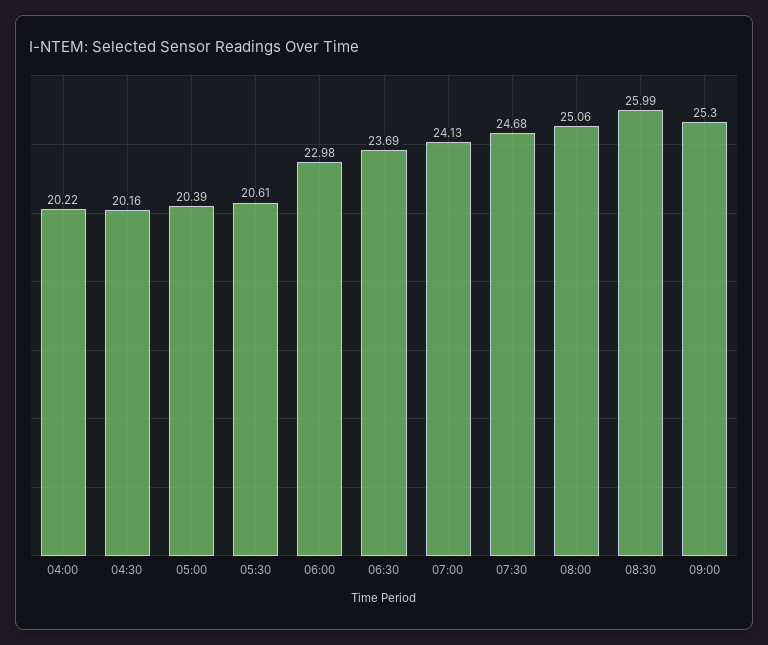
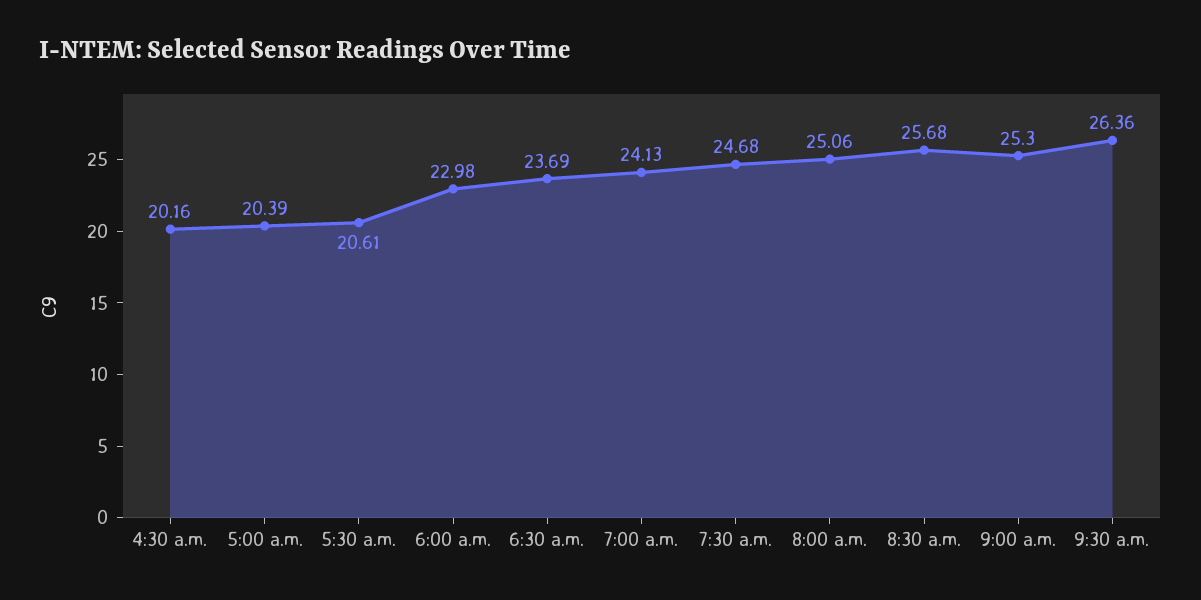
04:00: 20.22 -> none
08:30: 25.99 -> 25.68
9:30 a.m.: none -> 26.36

